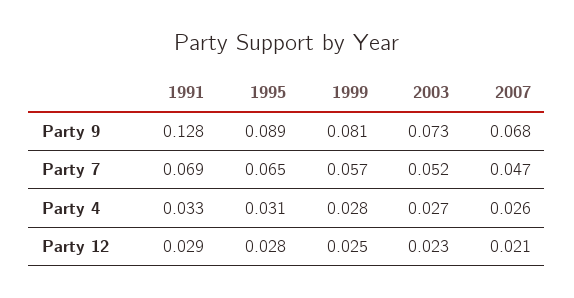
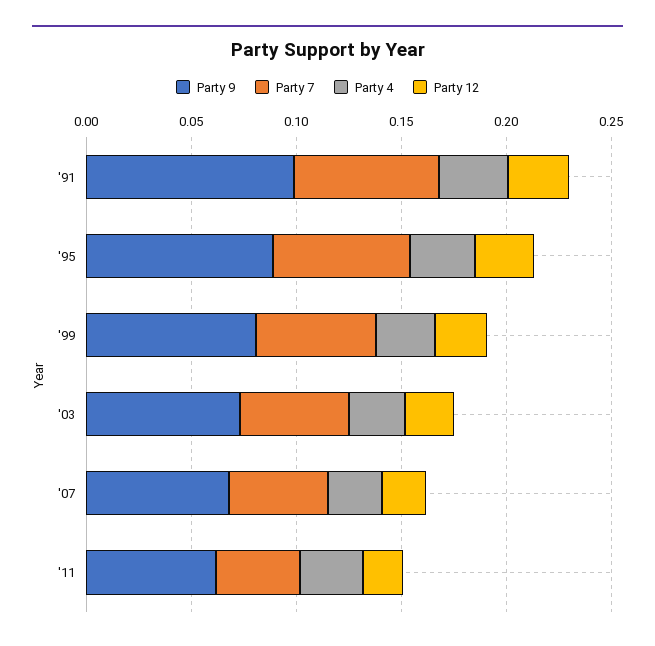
Party 9, 1991: 0.128 -> 0.1
Party 9, '11: none -> 0.06
Party 7, '11: none -> 0.04
Party 4, '11: none -> 0.03
Party 12, '11: none -> 0.02

